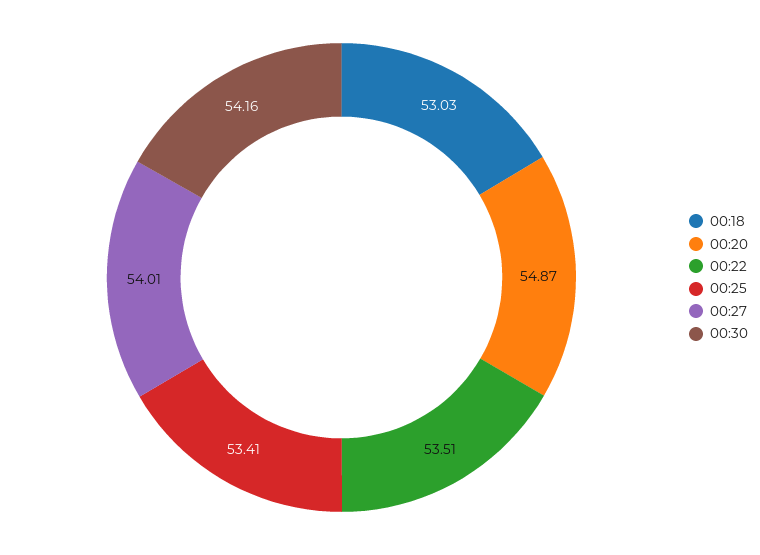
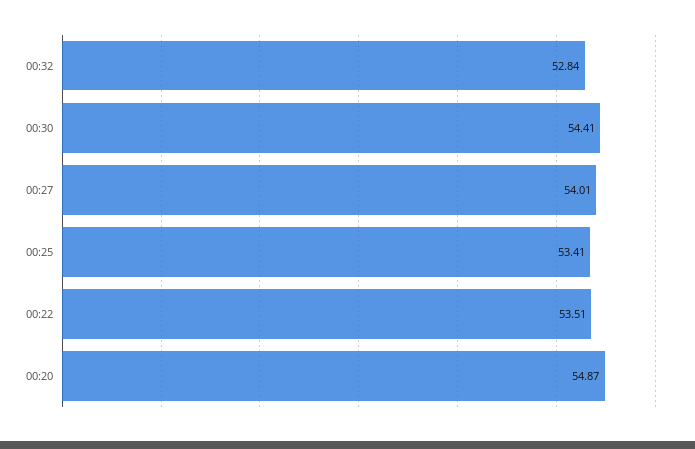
00:18: 53.03 -> none
00:30: 54.16 -> 54.41
00:32: none -> 52.84

